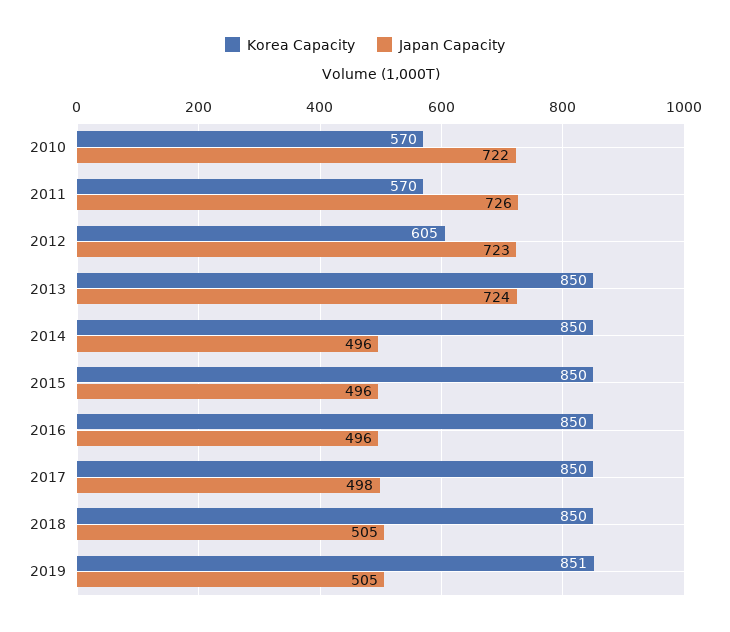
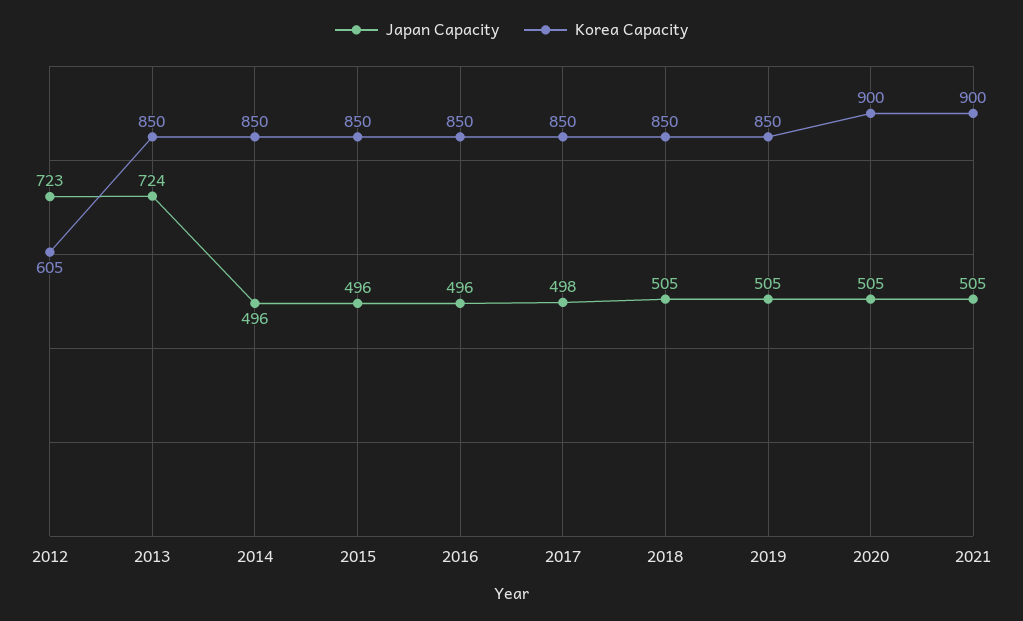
Korea Capacity, 2010: 570 -> none
Japan Capacity, 2010: 722 -> none
Korea Capacity, 2011: 570 -> none
Japan Capacity, 2011: 726 -> none
Korea Capacity, 2019: 851 -> 850
Japan Capacity, 2020: none -> 505
Korea Capacity, 2020: none -> 900
Japan Capacity, 2021: none -> 505
Korea Capacity, 2021: none -> 900

